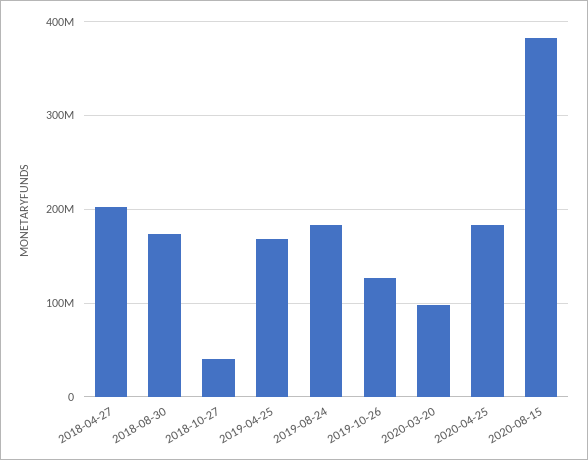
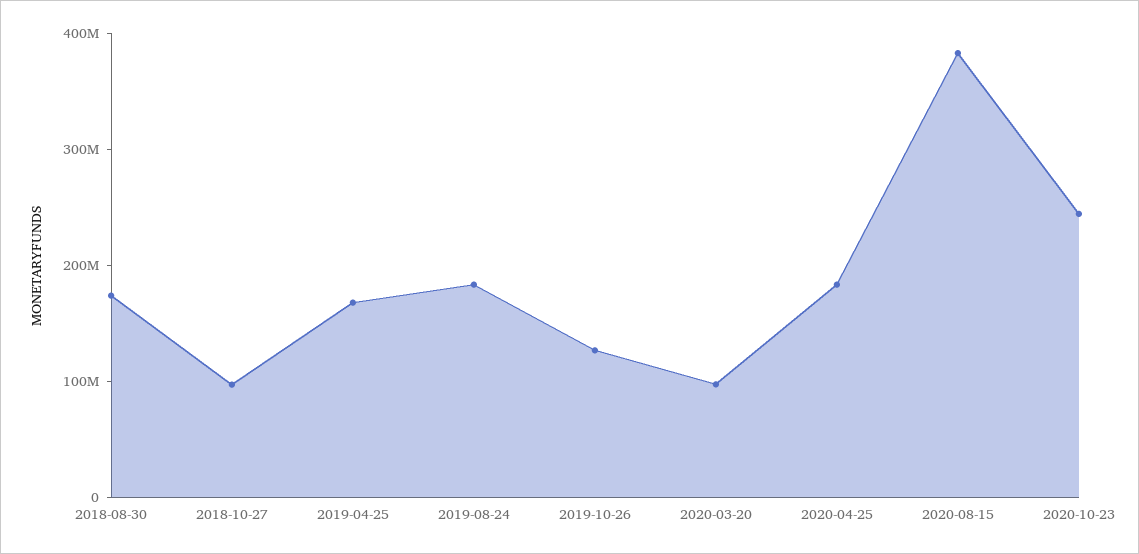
2018-04-27: 200000000 -> none
2018-10-27: 40000000 -> 100000000
2020-10-23: none -> 240000000

